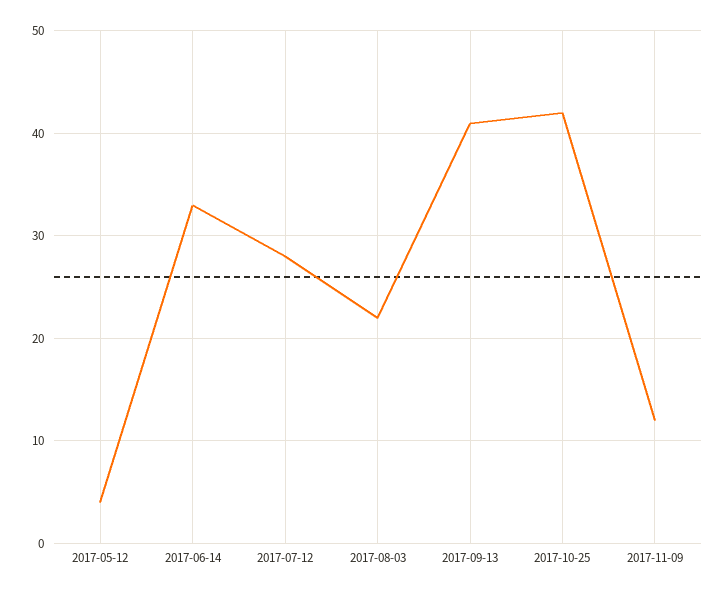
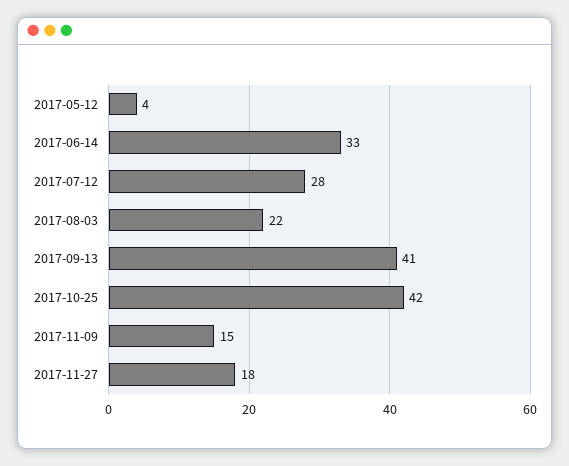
2017-11-09: 12 -> 15
2017-11-27: none -> 18

